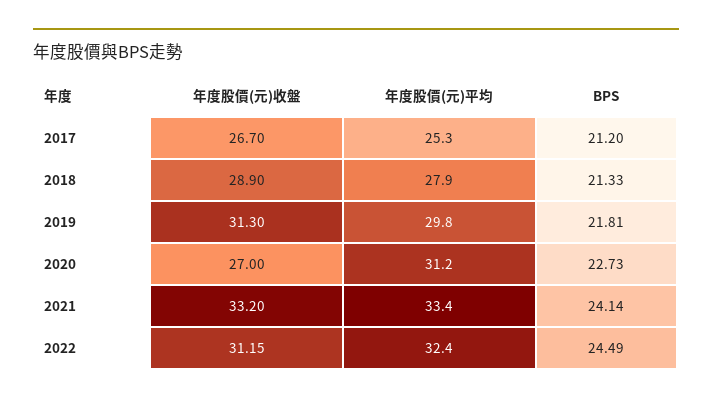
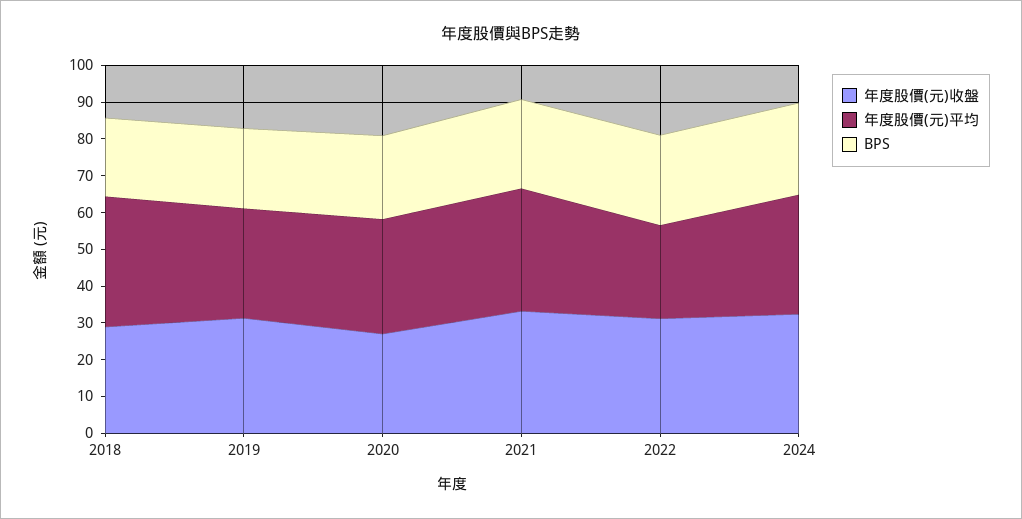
年度股價(元)收盤, 2017: 26.7 -> none
年度股價(元)平均, 2017: 25.3 -> none
BPS, 2017: 21.2 -> none
年度股價(元)平均, 2018: 27.9 -> 35
年度股價(元)平均, 2022: 32.4 -> 25
年度股價(元)收盤, 2024: none -> 32.5
年度股價(元)平均, 2024: none -> 32.5
BPS, 2024: none -> 25

